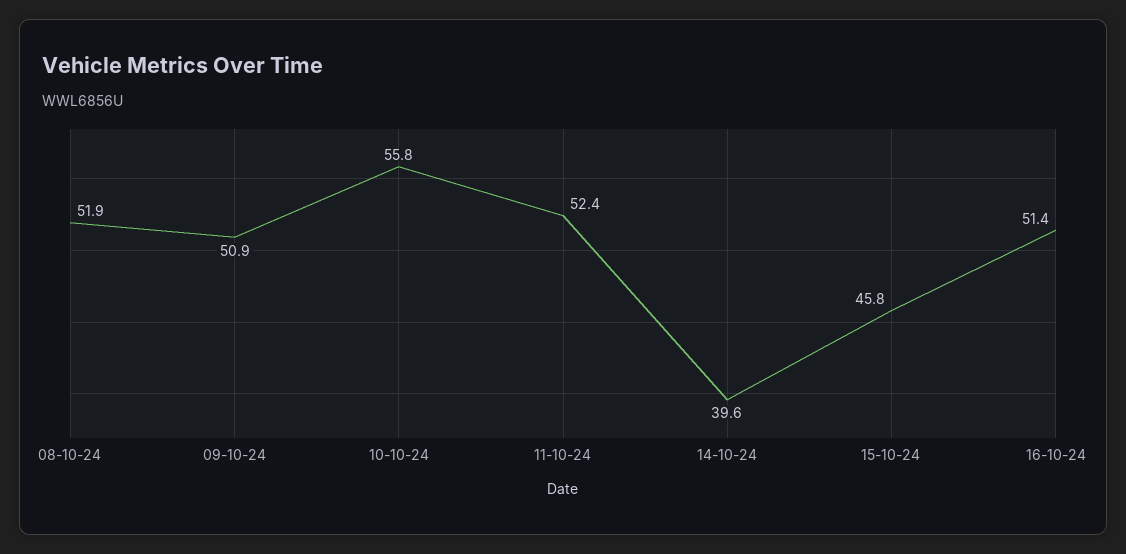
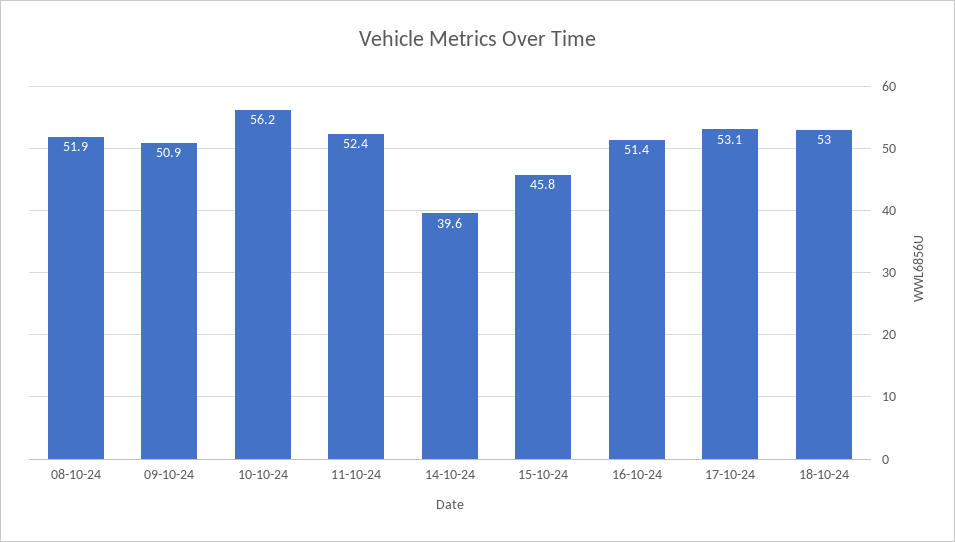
10-10-24: 55.8 -> 56.2
17-10-24: none -> 53.1
18-10-24: none -> 53

